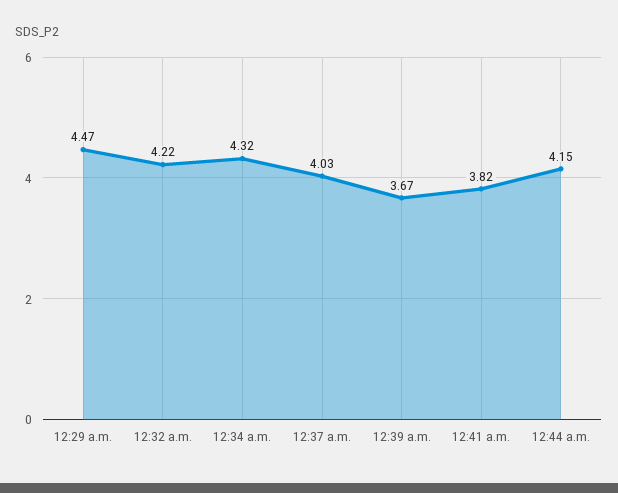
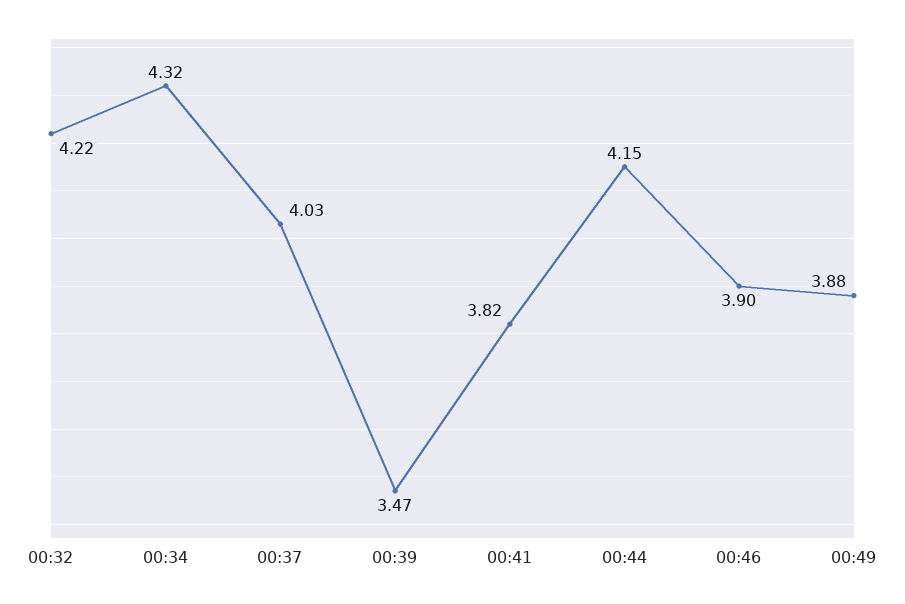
12:29 a.m.: 4.47 -> none
12:39 a.m.: 3.67 -> 3.47
00:46: none -> 3.9
00:49: none -> 3.88

